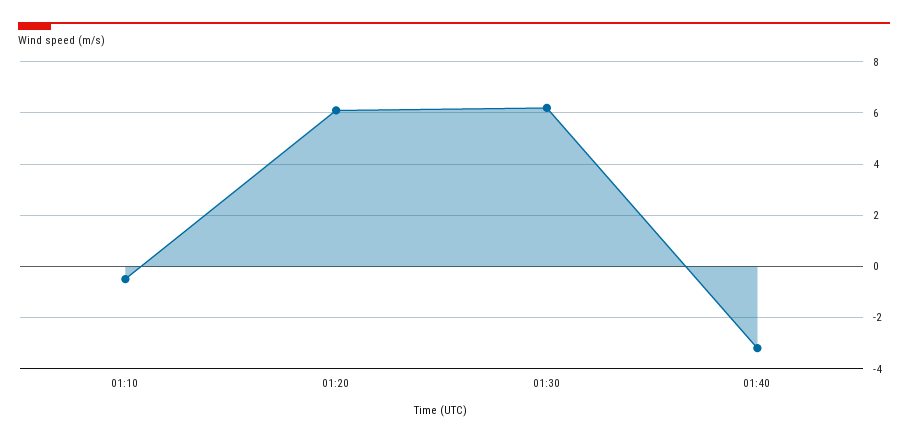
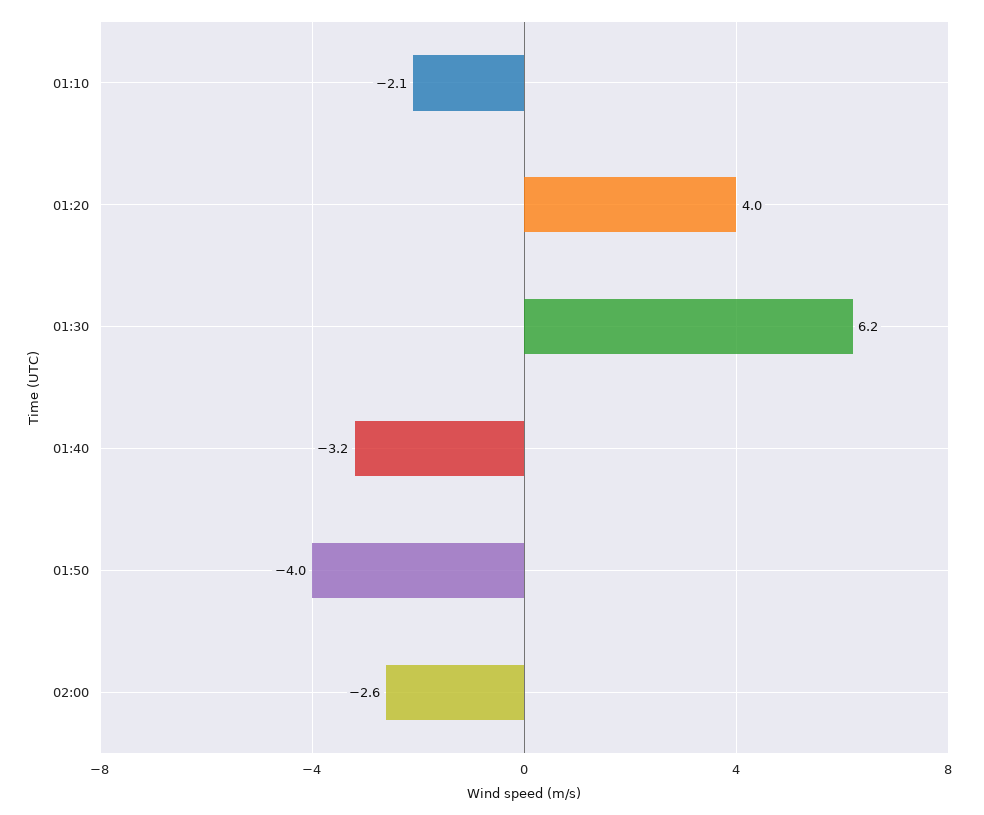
01:10: -0.5 -> -2.1
01:20: 6 -> 4
01:50: none -> -4
02:00: none -> -2.6

